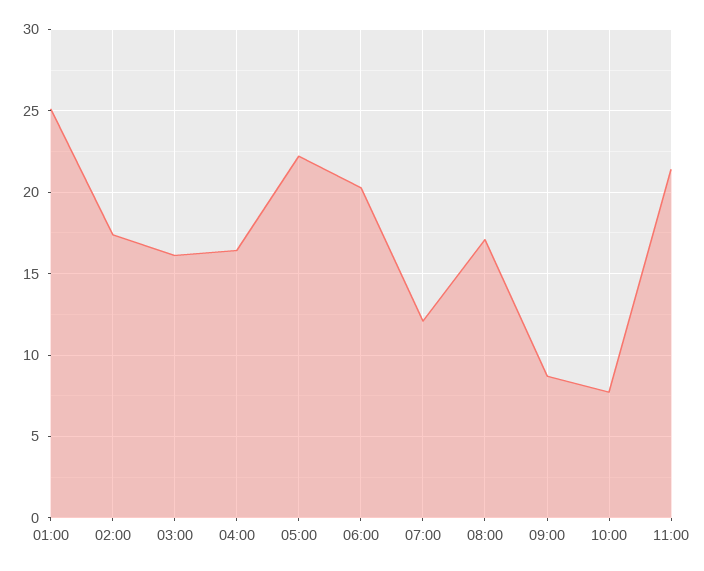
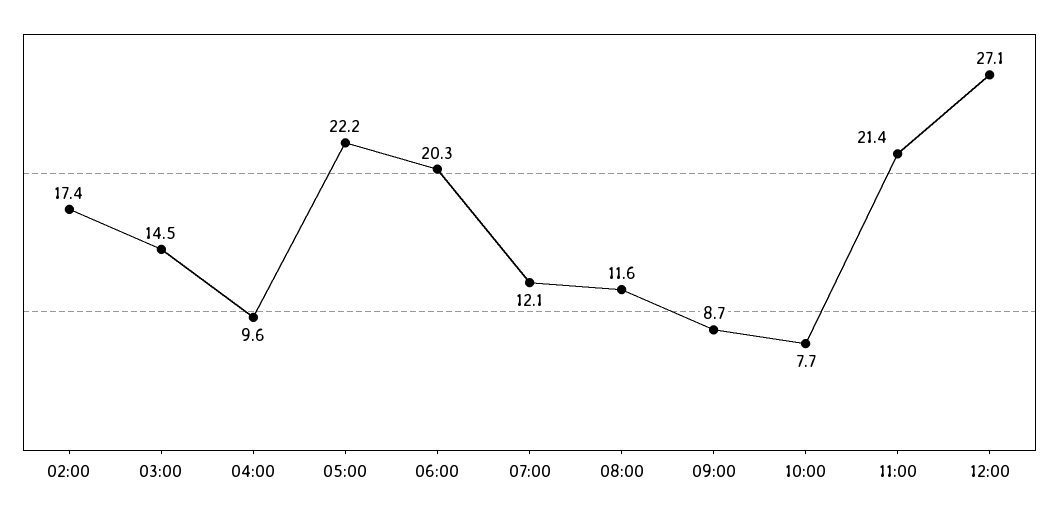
01:00: 25 -> none
03:00: 16 -> 14.5
04:00: 16.5 -> 9.6
08:00: 17 -> 11.6
12:00: none -> 27.1

